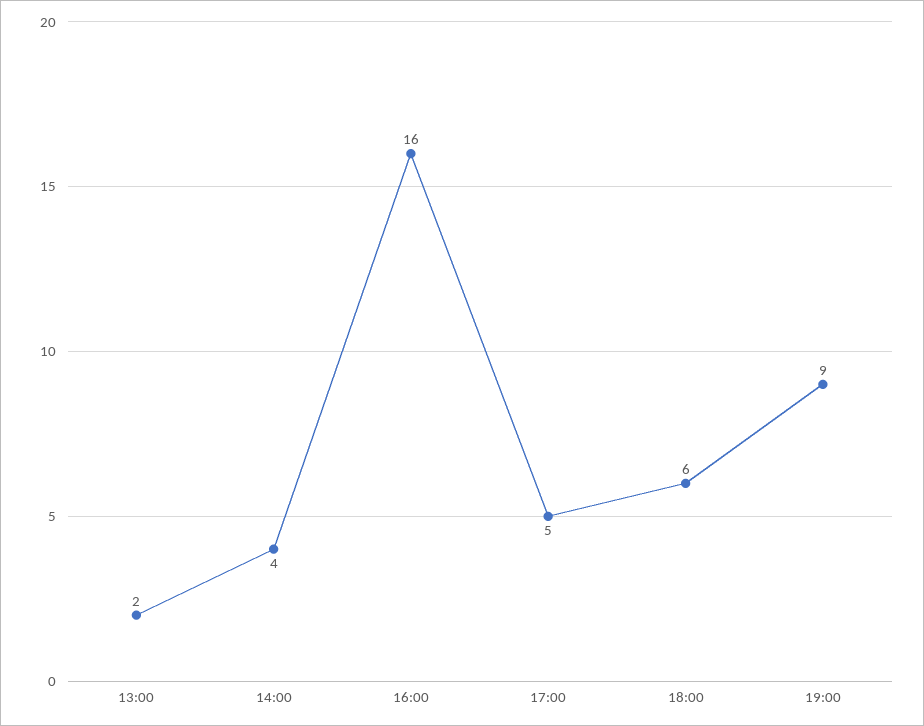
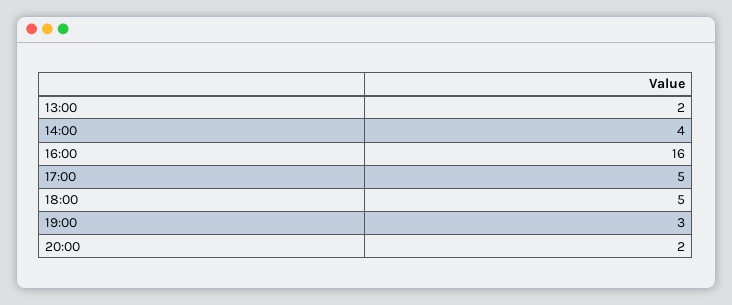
18:00: 6 -> 5
19:00: 9 -> 3
20:00: none -> 2

